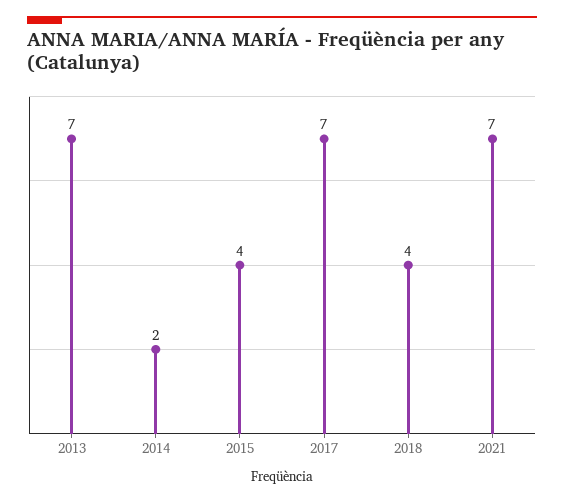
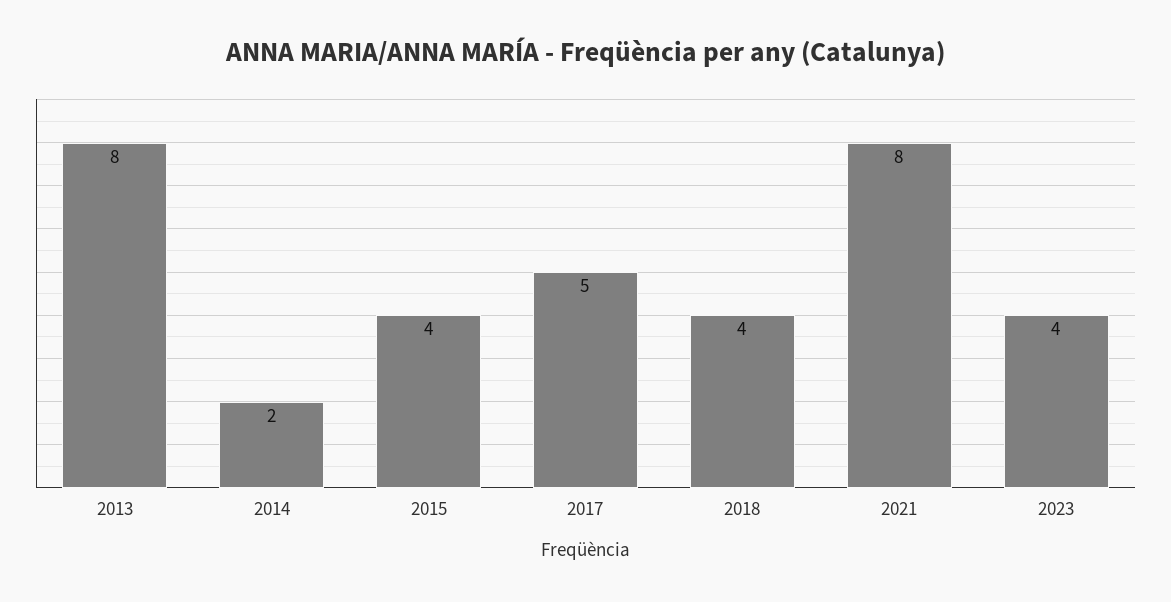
2013: 7 -> 8
2017: 7 -> 5
2021: 7 -> 8
2023: none -> 4

